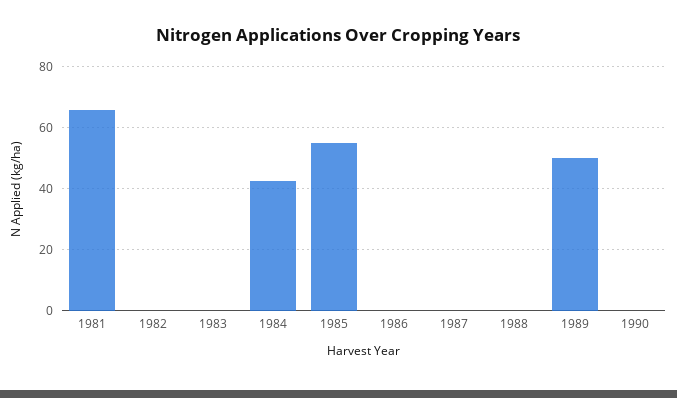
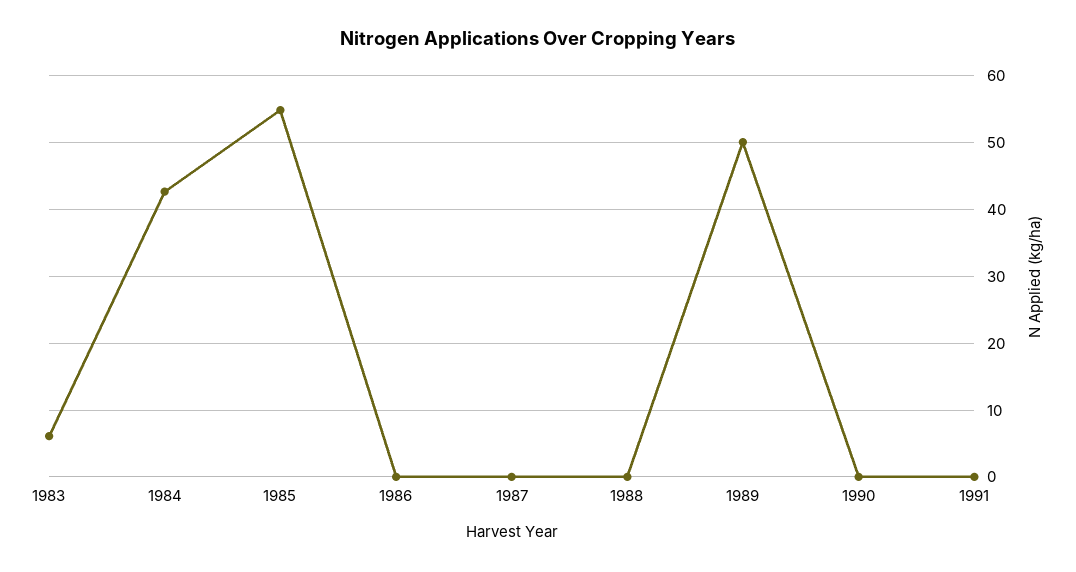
1981: 66 -> none
1982: 0 -> none
1983: 0 -> 6
1991: none -> 0

